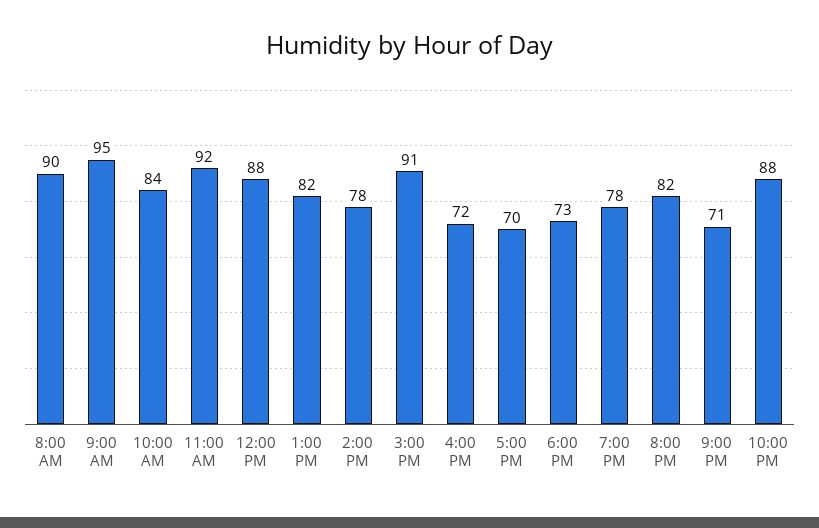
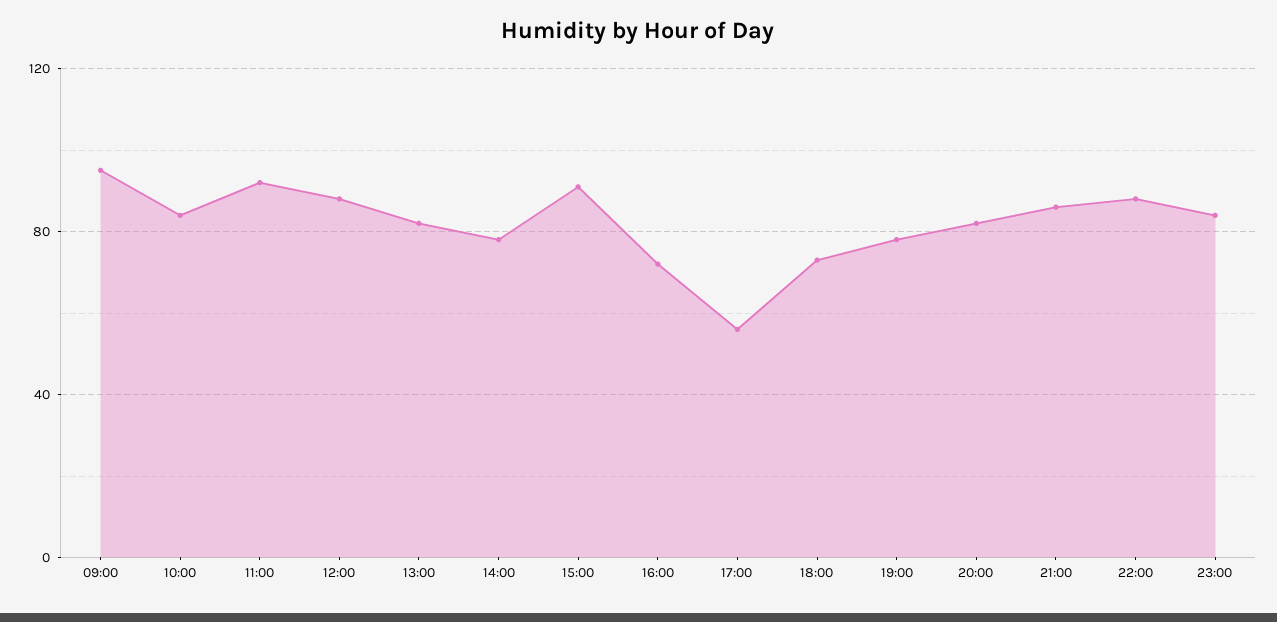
8:00 AM: 90 -> none
5:00 PM: 70 -> 55
9:00 PM: 71 -> 85
23:00: none -> 85

